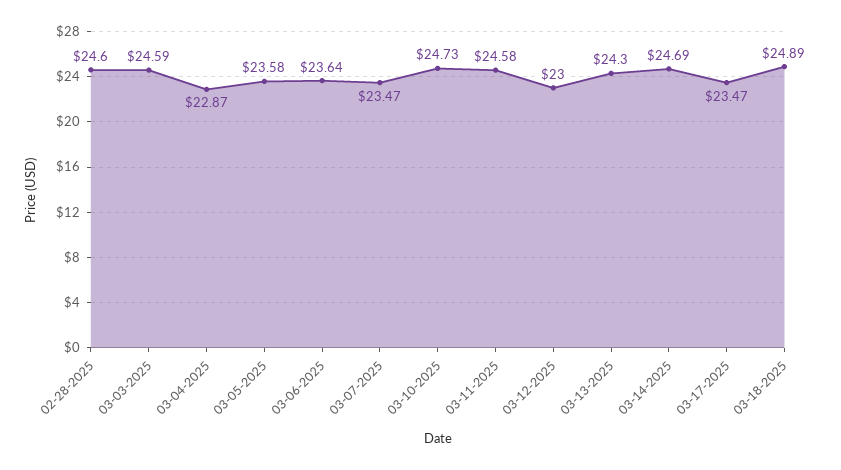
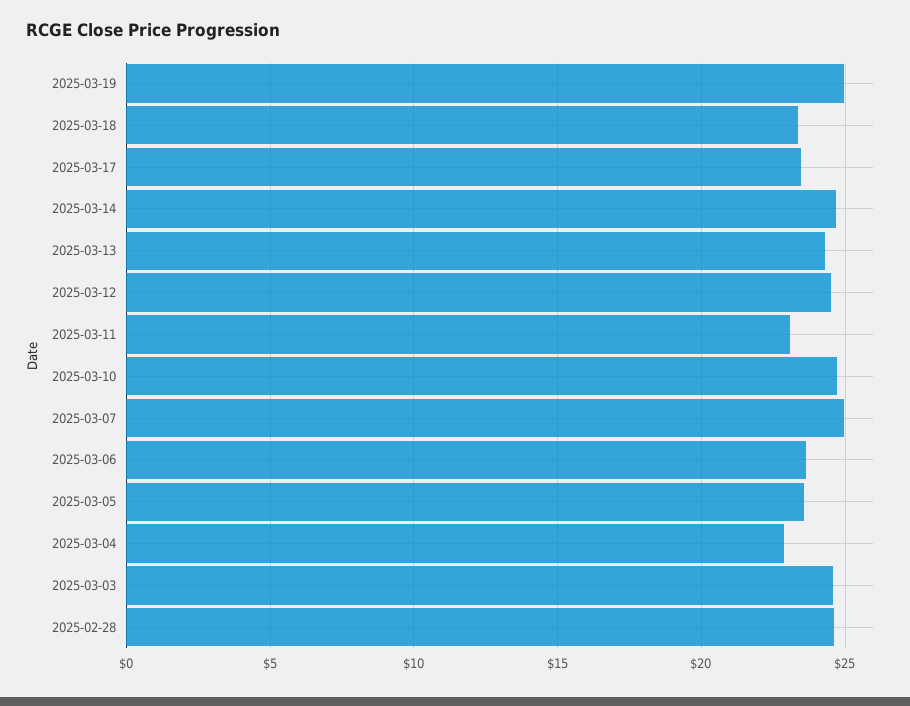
03-07-2025: 23.47 -> 25
03-11-2025: 24.58 -> 23
03-12-2025: 23 -> 24.5
03-18-2025: 24.89 -> 23.5
2025-03-19: none -> 25

